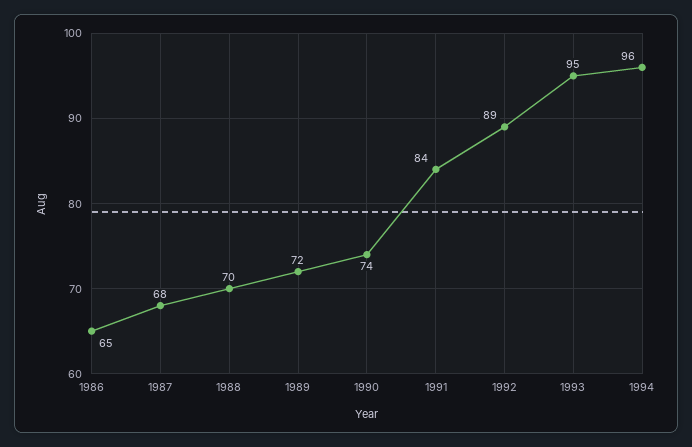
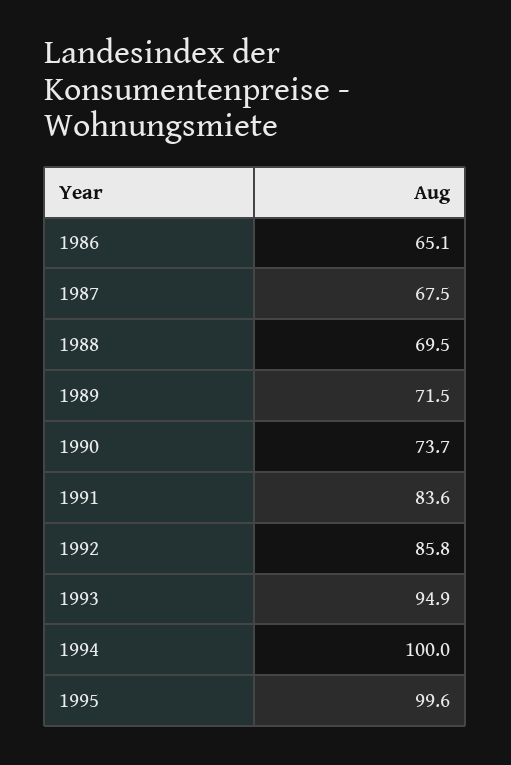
1992: 89 -> 85.8
1994: 96 -> 100
1995: none -> 99.6

